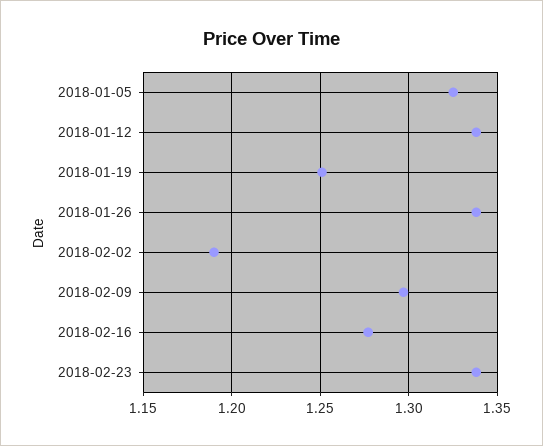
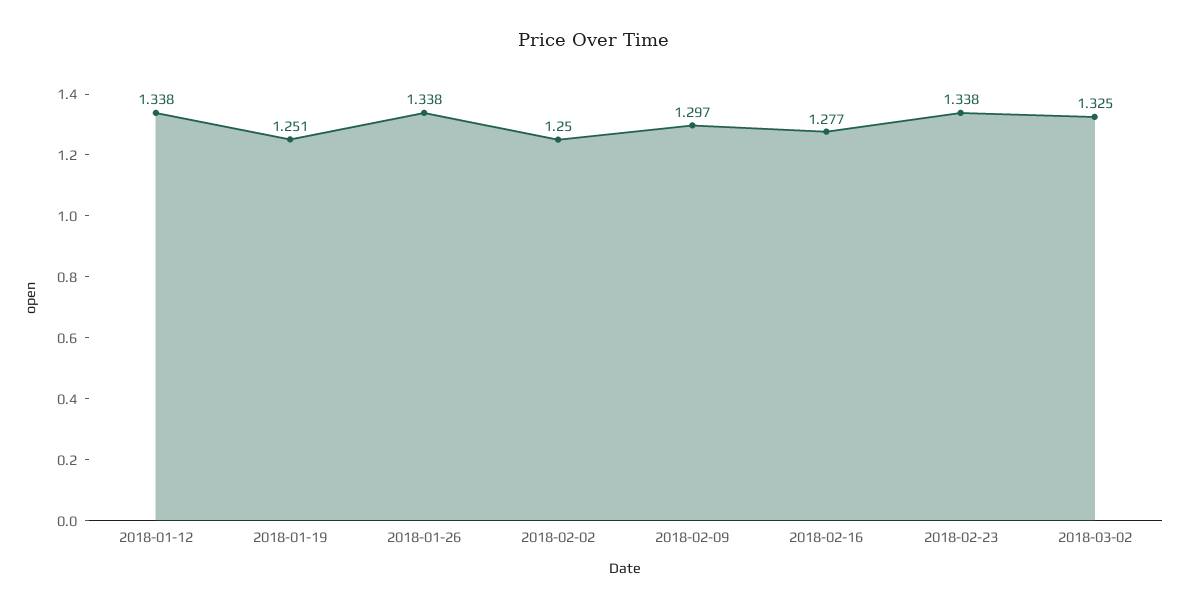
2018-01-05: 1.325 -> none
2018-02-02: 1.19 -> 1.25
2018-03-02: none -> 1.325

